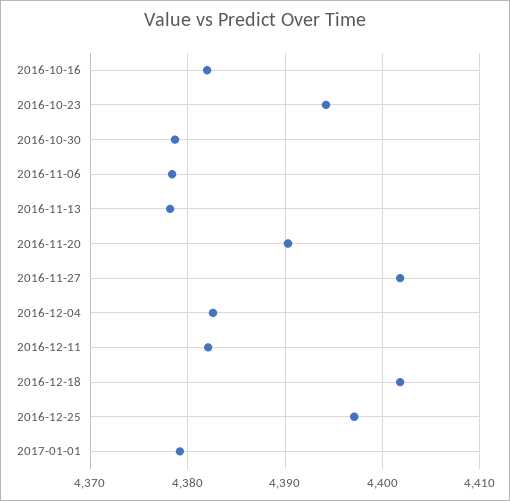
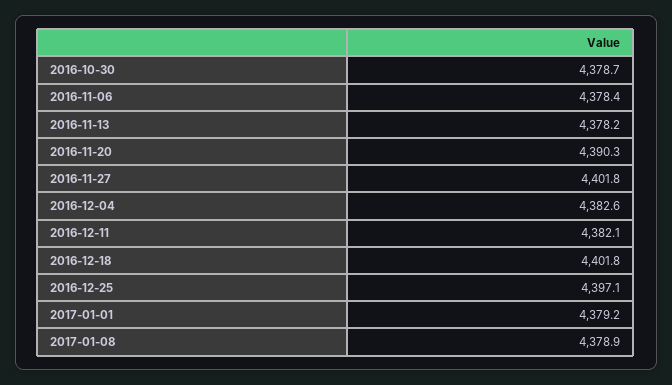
2016-10-16: 4382 -> none
2016-10-23: 4394 -> none
2017-01-08: none -> 4378.9

